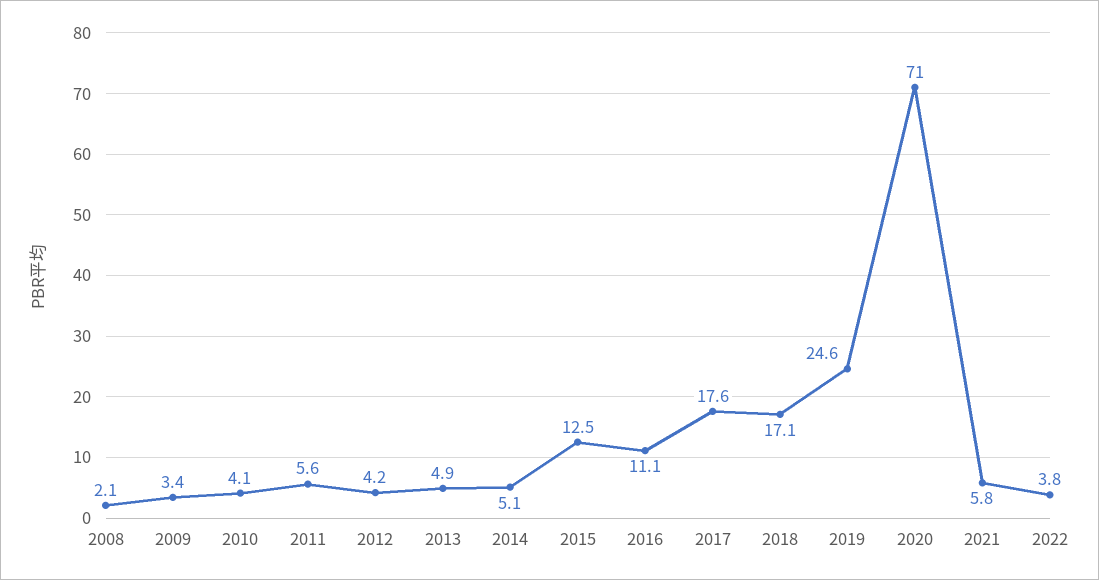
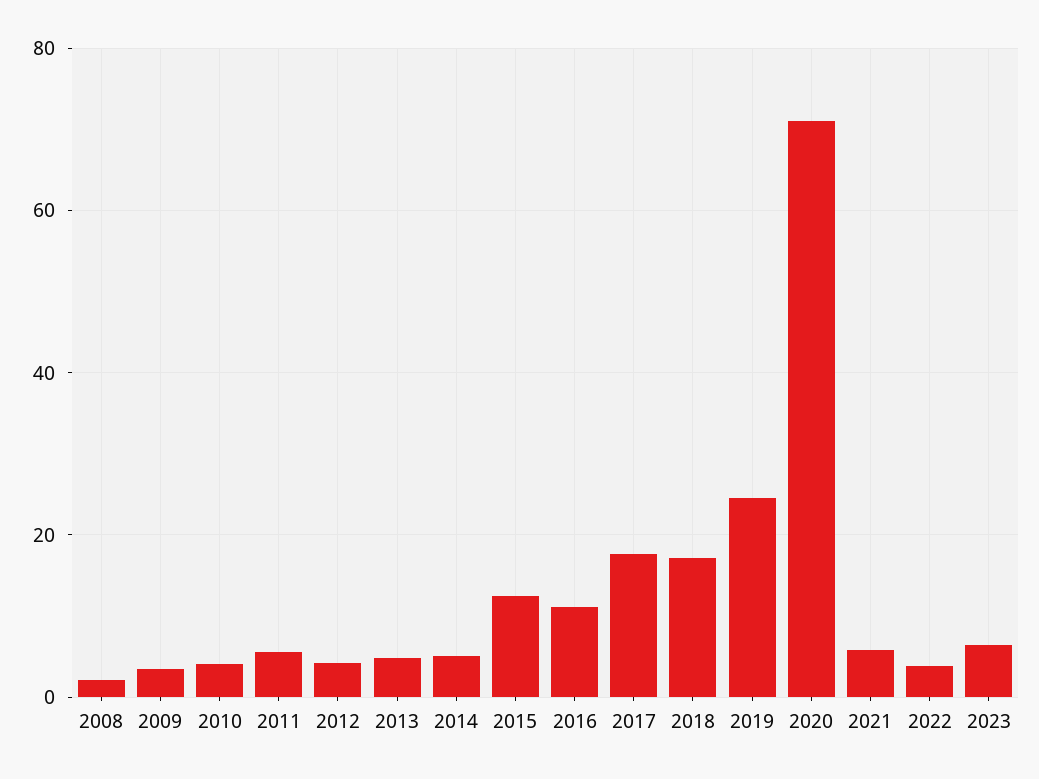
2023: none -> 6

